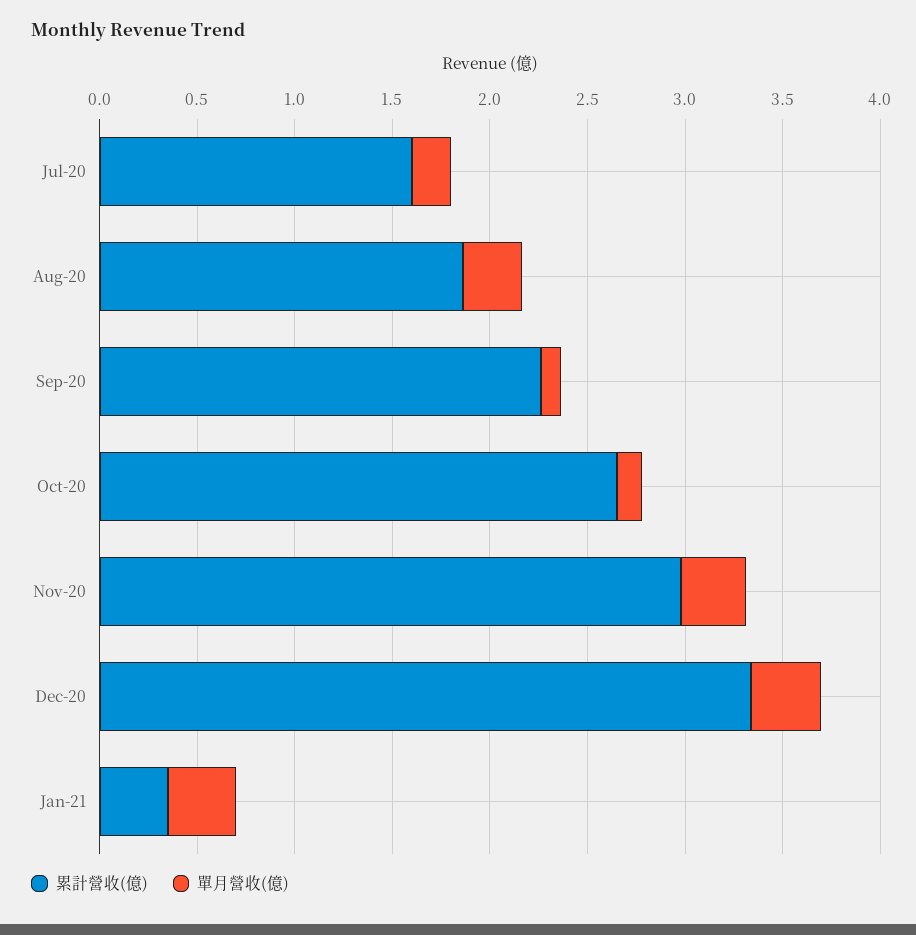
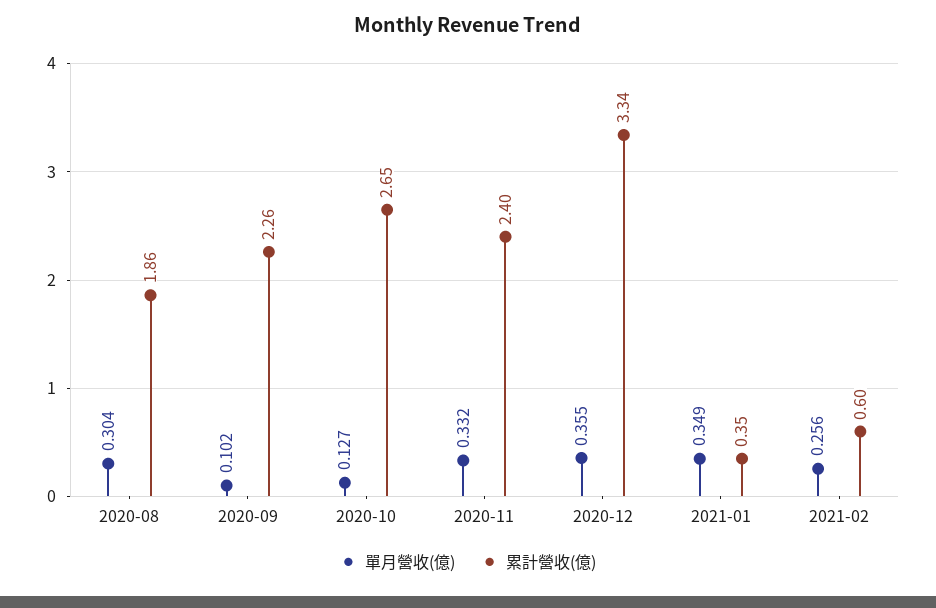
累計營收(億), Jul-20: 1.6 -> none
單月營收(億), Jul-20: 0.2 -> none
累計營收(億), Nov-20: 3 -> 2.4
單月營收(億), 2021-02: none -> 0.256
累計營收(億), 2021-02: none -> 0.6

